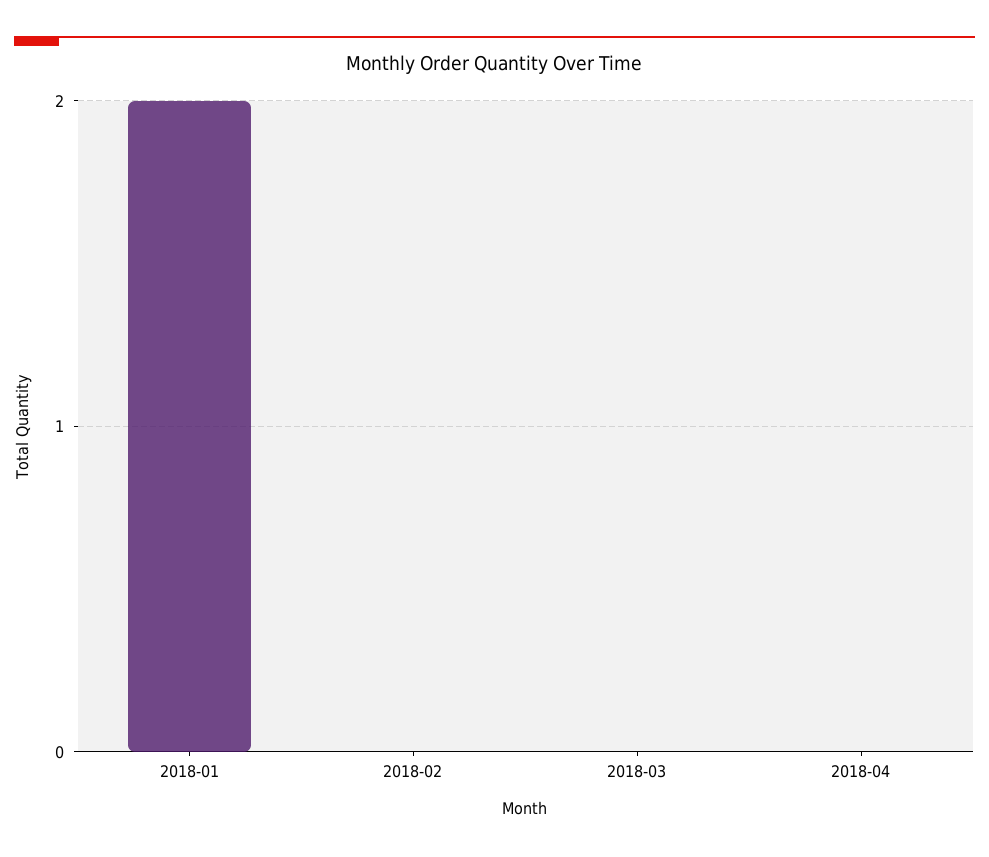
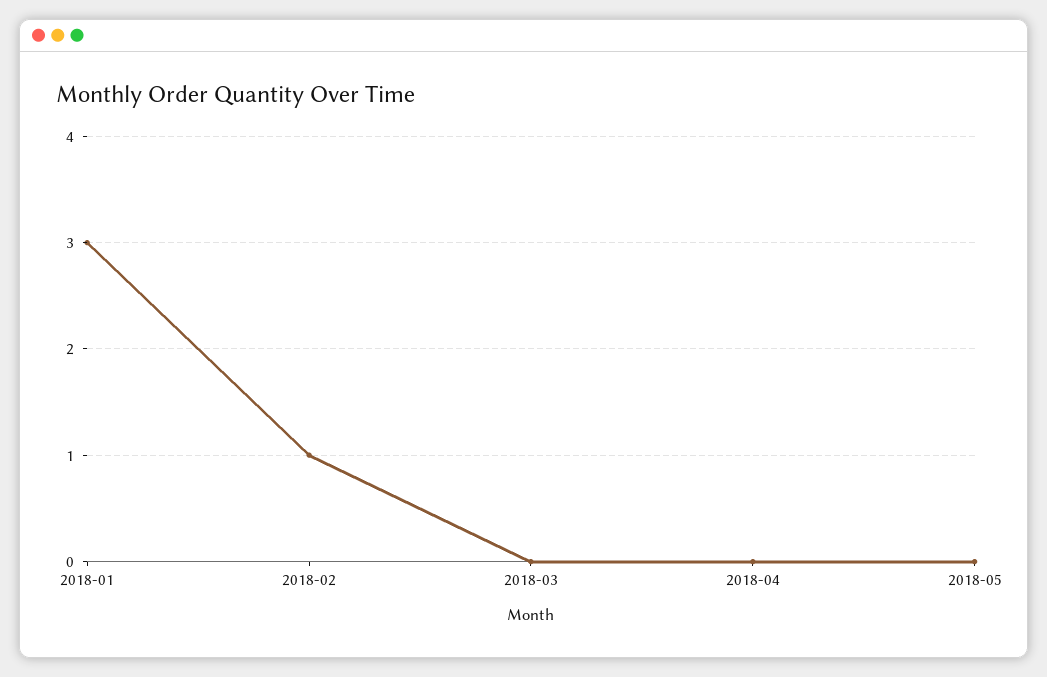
2018-01: 2 -> 3
2018-02: 0 -> 1
2018-05: none -> 0

